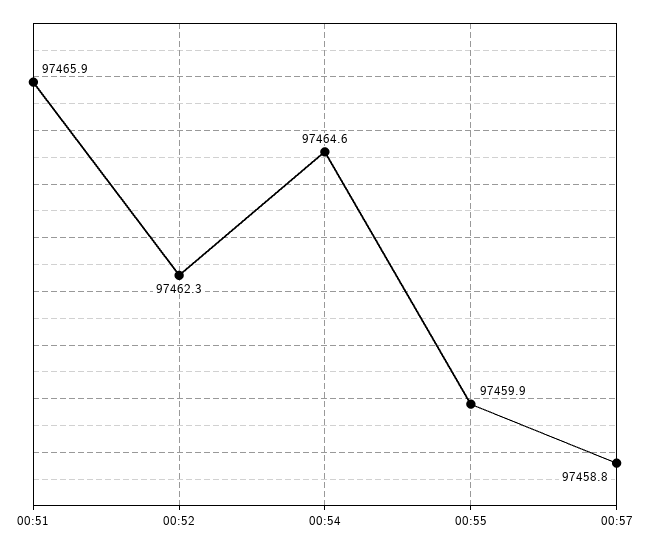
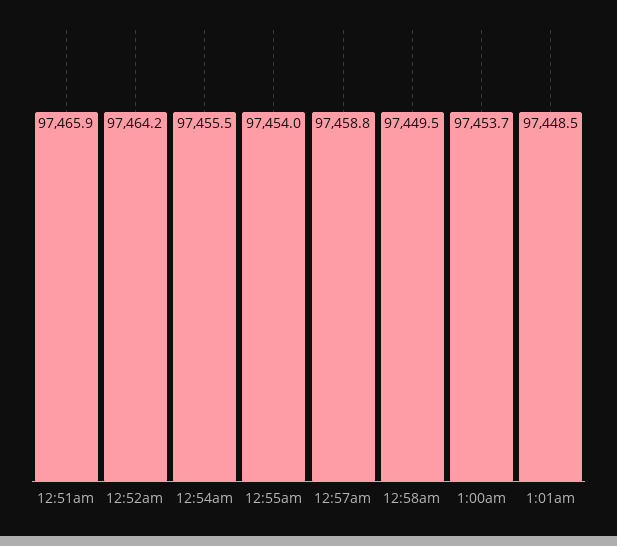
00:52: 97462.3 -> 97464.2
00:54: 97464.6 -> 97455.5
00:55: 97459.9 -> 97454
12:58am: none -> 97449.5
1:00am: none -> 97453.7
1:01am: none -> 97448.5

